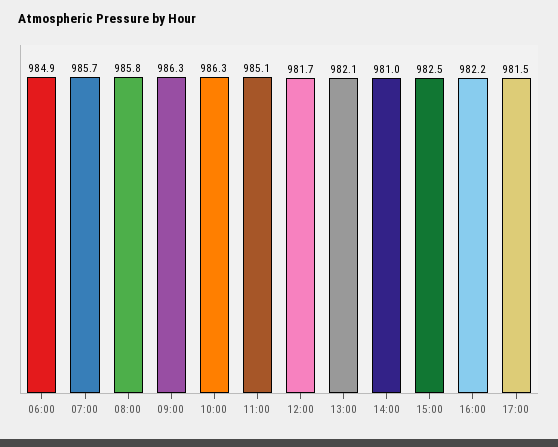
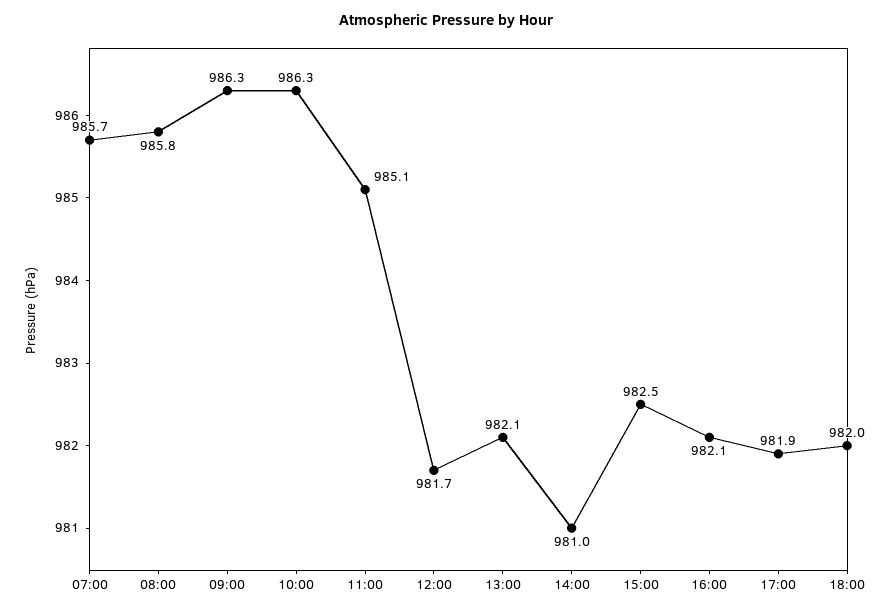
06:00: 984.9 -> none
16:00: 982.2 -> 982.1
17:00: 981.5 -> 981.9
18:00: none -> 982

